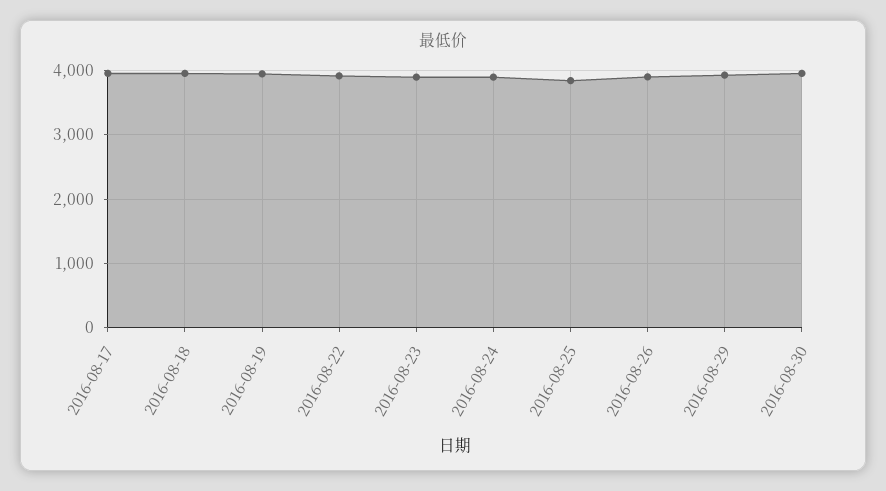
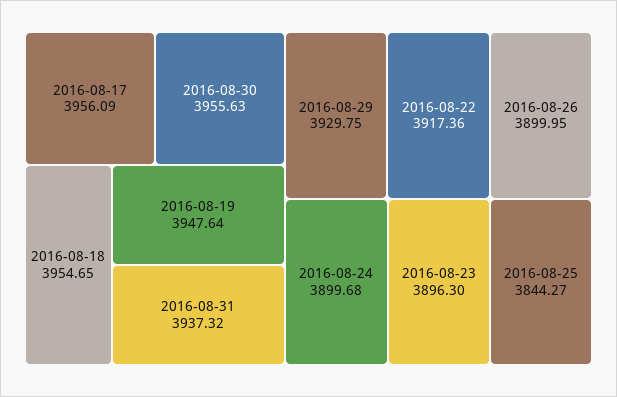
2016-08-31: none -> 3937.32

